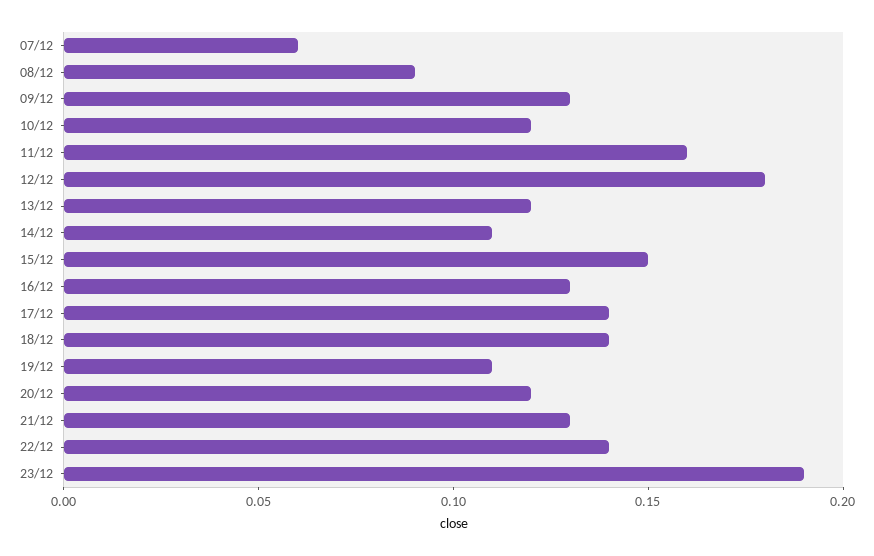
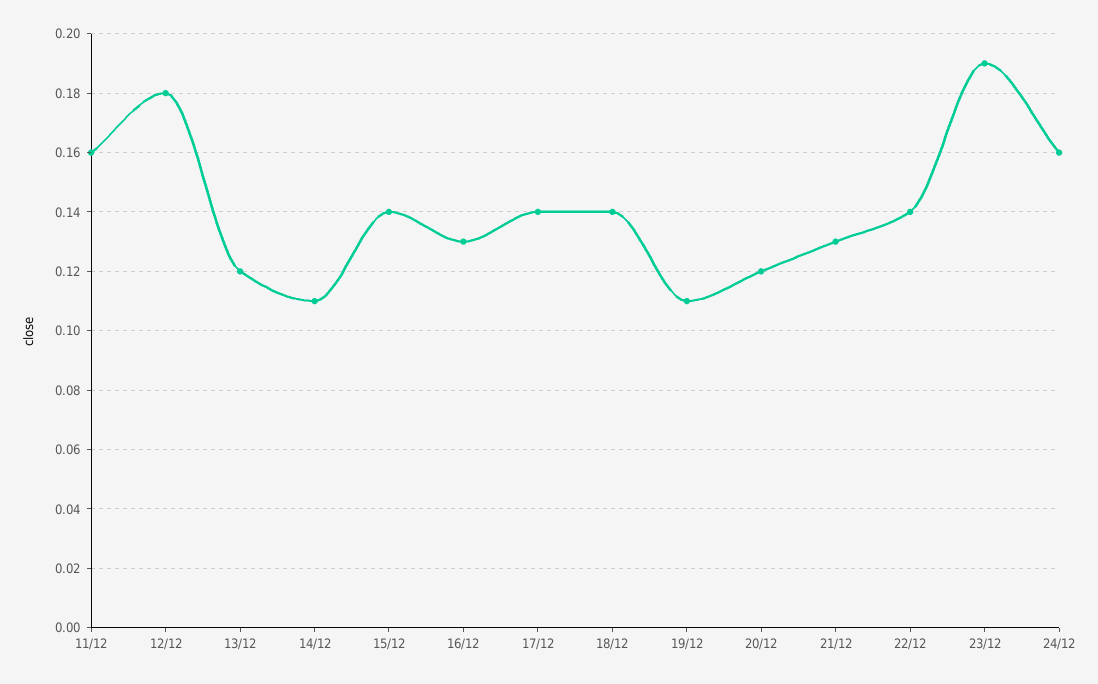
07/12: 0.06 -> none
08/12: 0.09 -> none
09/12: 0.13 -> none
10/12: 0.12 -> none
15/12: 0.15 -> 0.14
24/12: none -> 0.16

